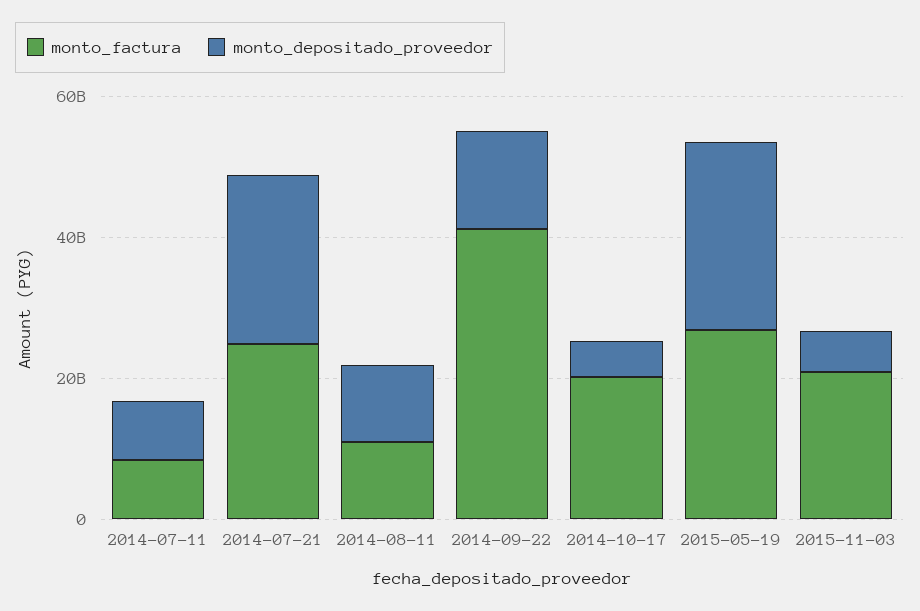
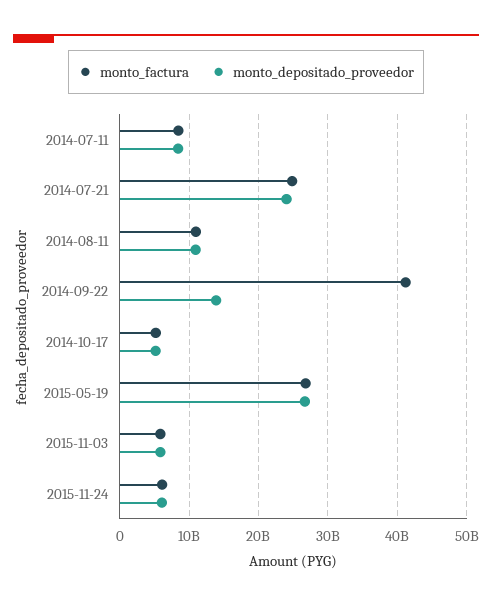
monto_factura, 2014-10-17: 20000000000 -> 5000000000
monto_factura, 2015-11-03: 20000000000 -> 6000000000
monto_factura, 2015-11-24: none -> 6000000000
monto_depositado_proveedor, 2015-11-24: none -> 6000000000

